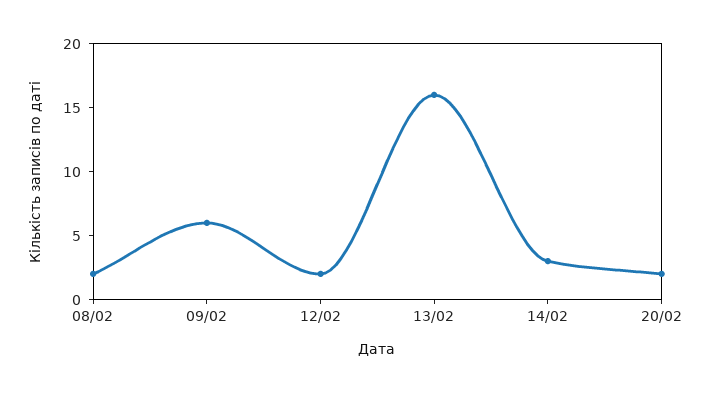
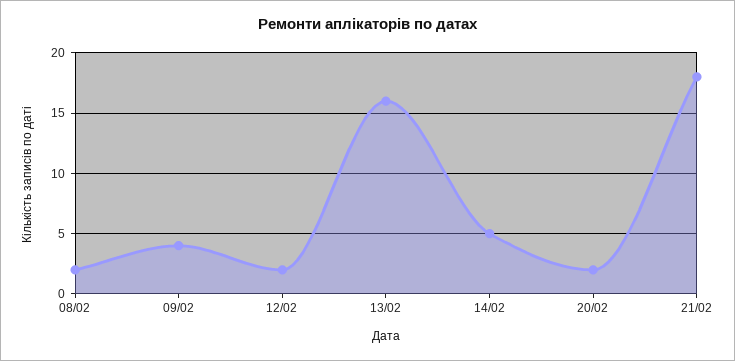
09/02: 6 -> 4
14/02: 3 -> 5
21/02: none -> 18

